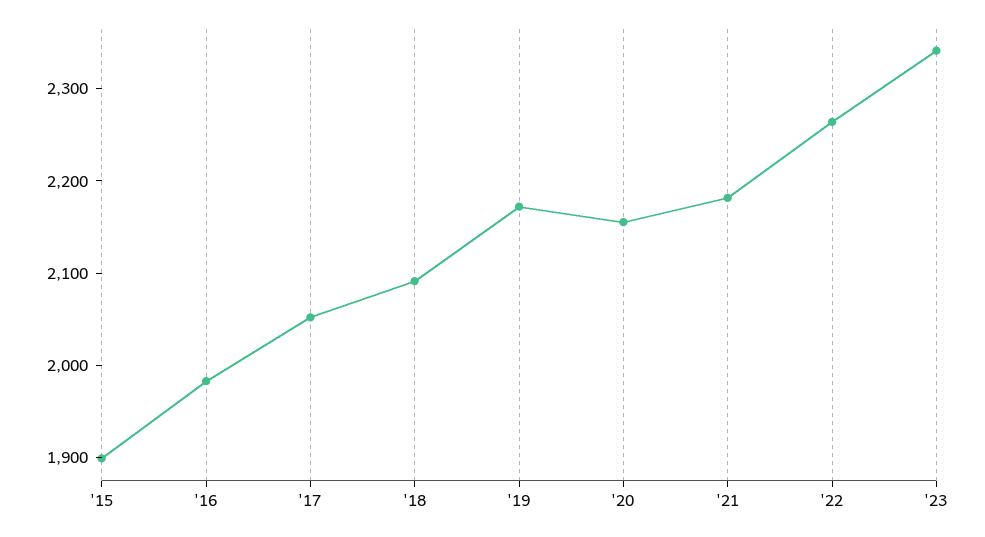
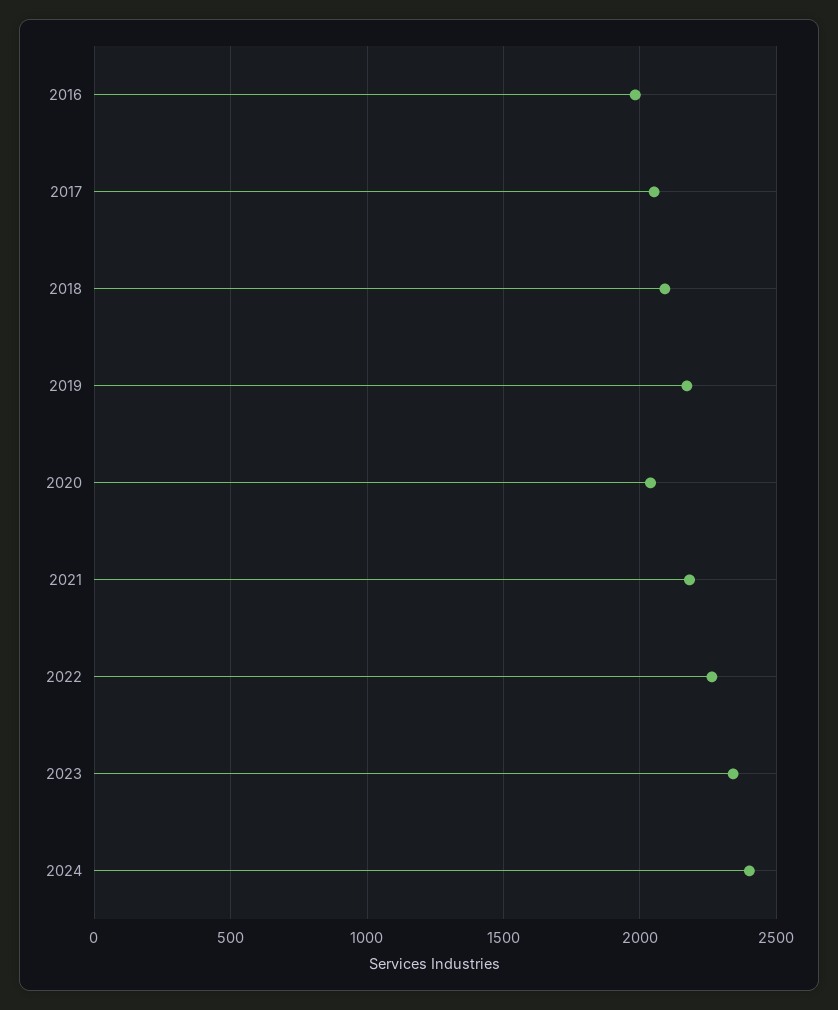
'15: 1900 -> none
'20: 2160 -> 2050
2024: none -> 2400

